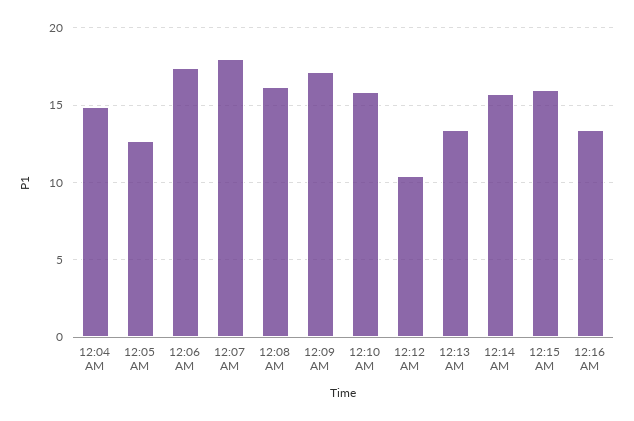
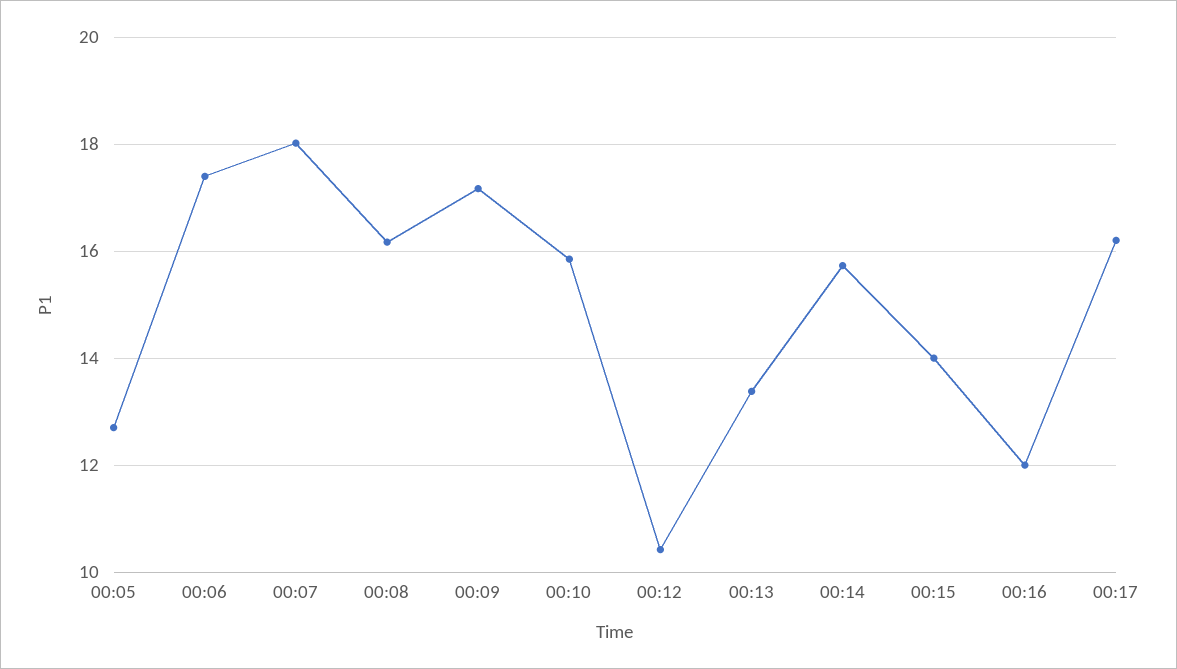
12:04 AM: 15 -> none
12:15 AM: 16 -> 14
12:16 AM: 13.5 -> 12
00:17: none -> 16.2

